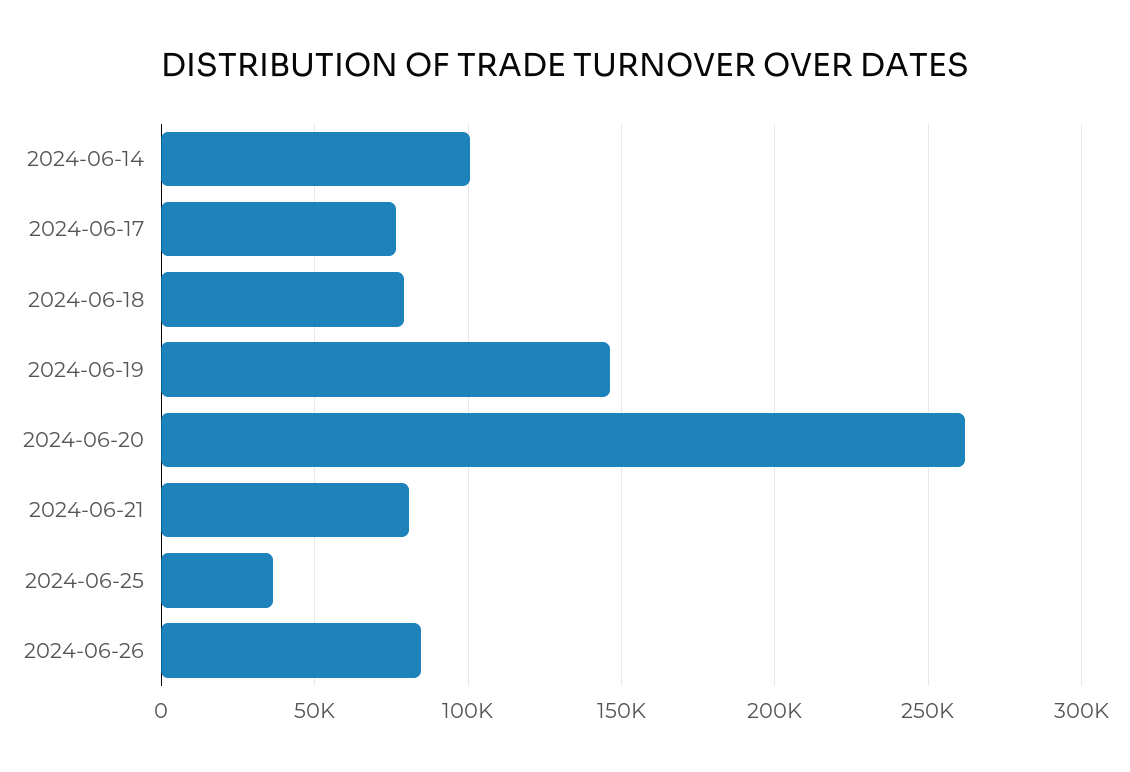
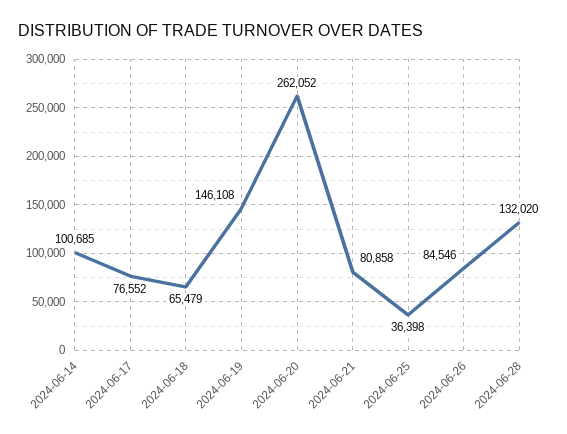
2024-06-18: 80000 -> 65479
2024-06-28: none -> 132020

